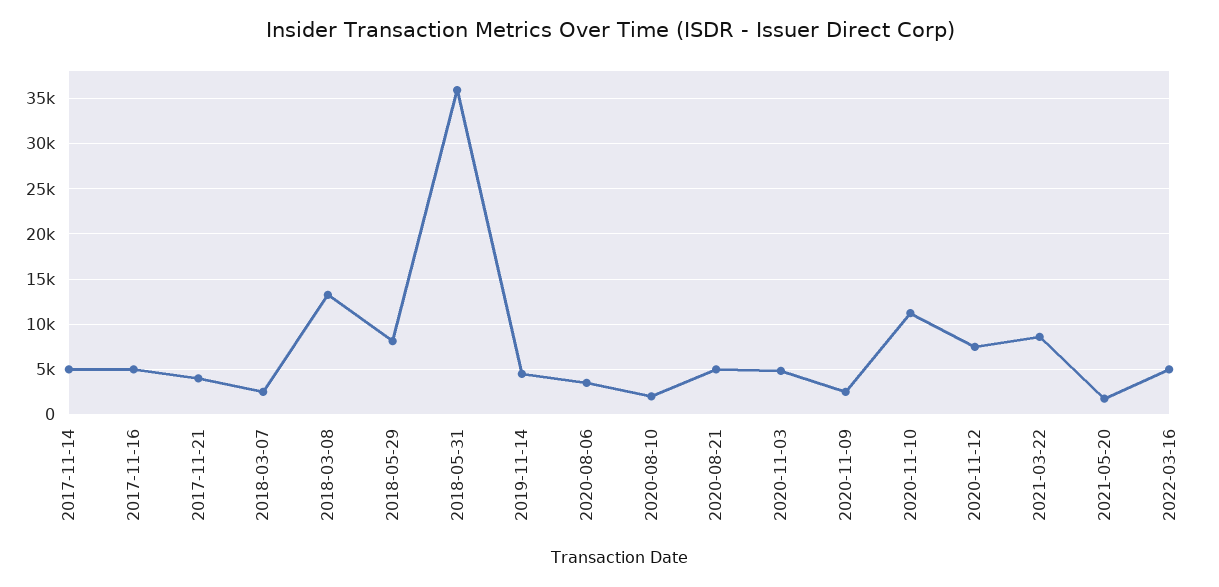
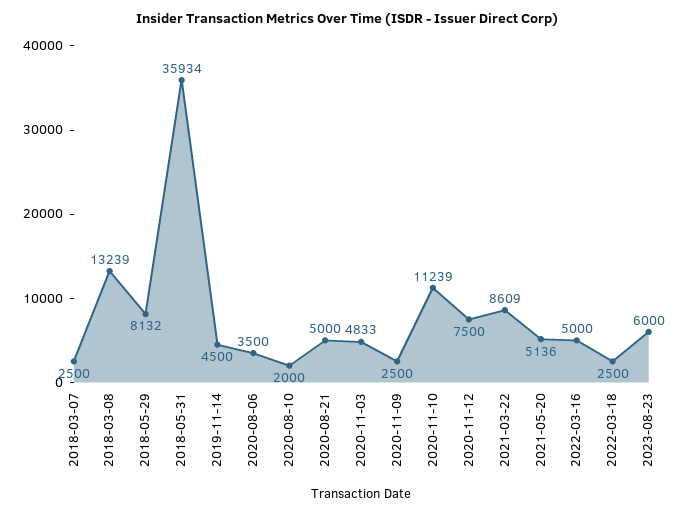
2017-11-14: 5000 -> none
2017-11-16: 5000 -> none
2017-11-21: 4000 -> none
2021-05-20: 2000 -> 5136
2022-03-18: none -> 2500
2023-08-23: none -> 6000

